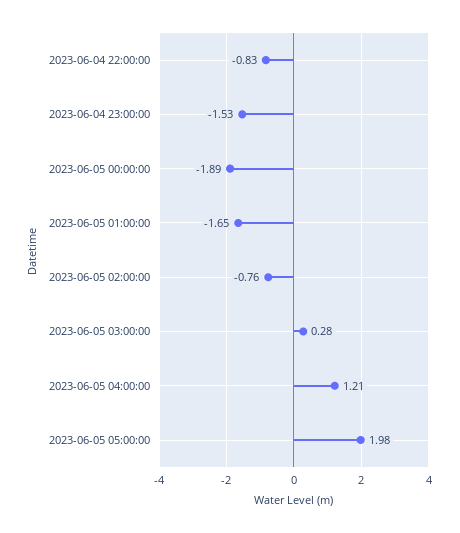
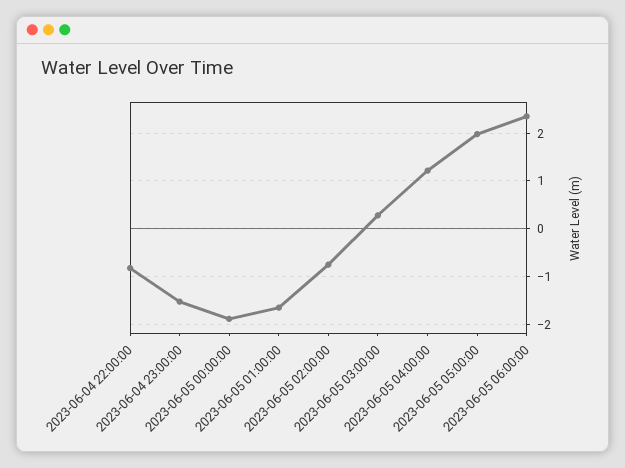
2023-06-05 06:00:00: none -> 2.4

